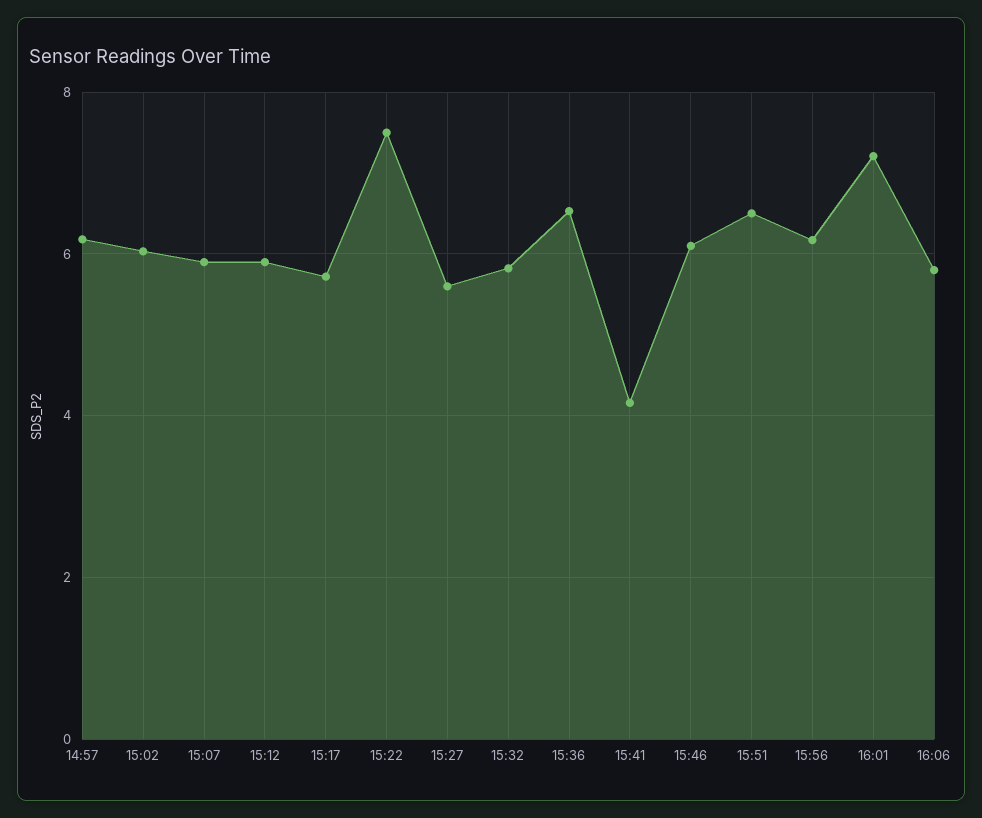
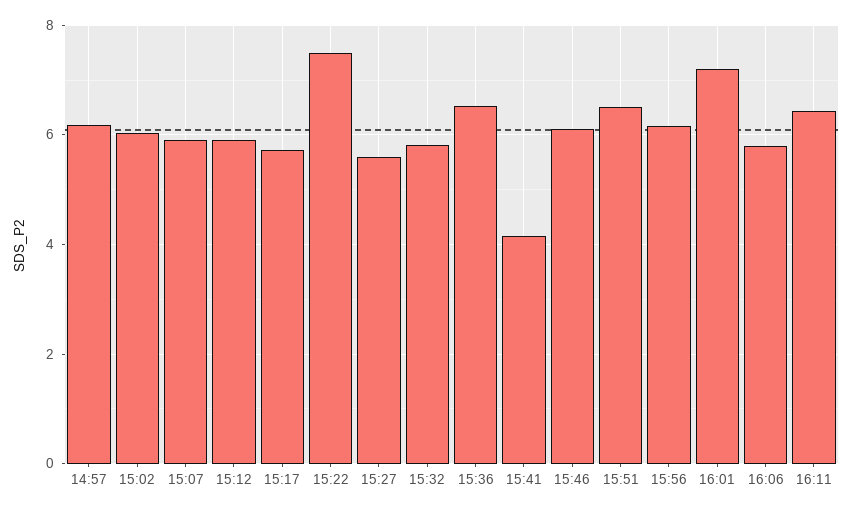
16:11: none -> 6.4

